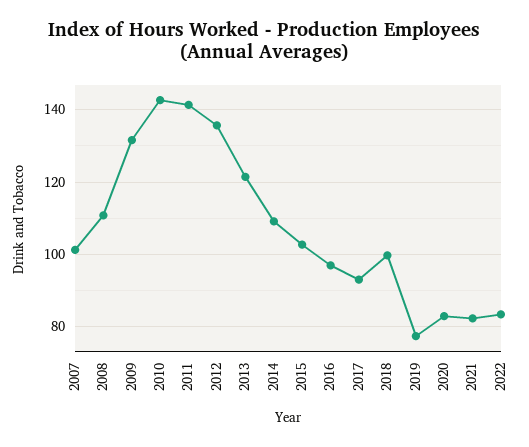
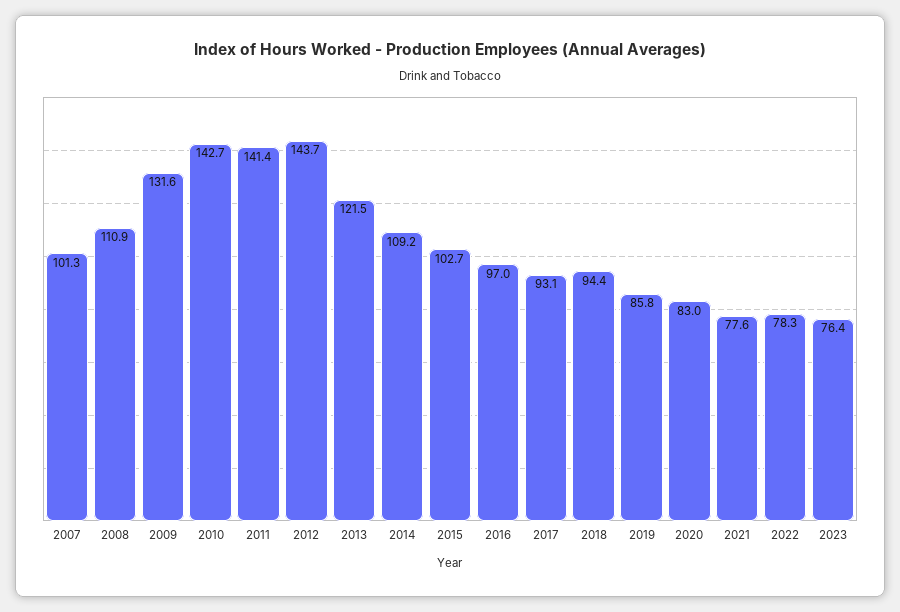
2012: 136 -> 143.7
2018: 100 -> 94.4
2019: 78 -> 85.8
2021: 82 -> 77.6
2022: 84 -> 78.3
2023: none -> 76.4

